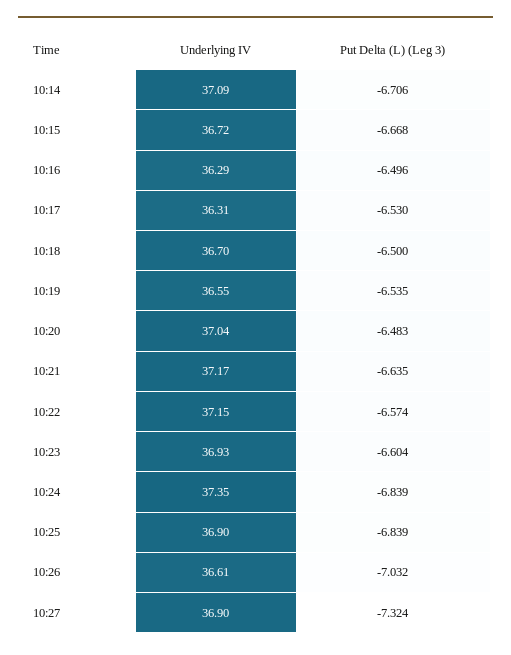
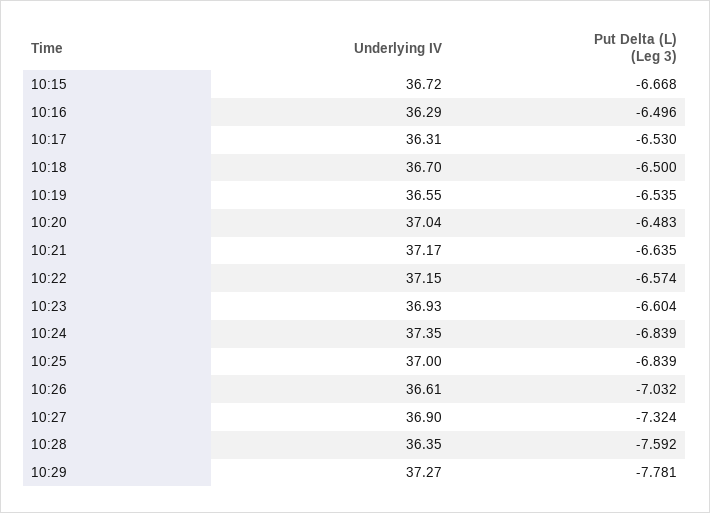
Underlying IV, 10:14: 37.09 -> none
Put Delta (L) (Leg 3), 10:14: -6.706 -> none
Underlying IV, 10:25: 36.9 -> 37
Underlying IV, 10:28: none -> 36.35
Put Delta (L) (Leg 3), 10:28: none -> -7.592
Underlying IV, 10:29: none -> 37.27
Put Delta (L) (Leg 3), 10:29: none -> -7.781

